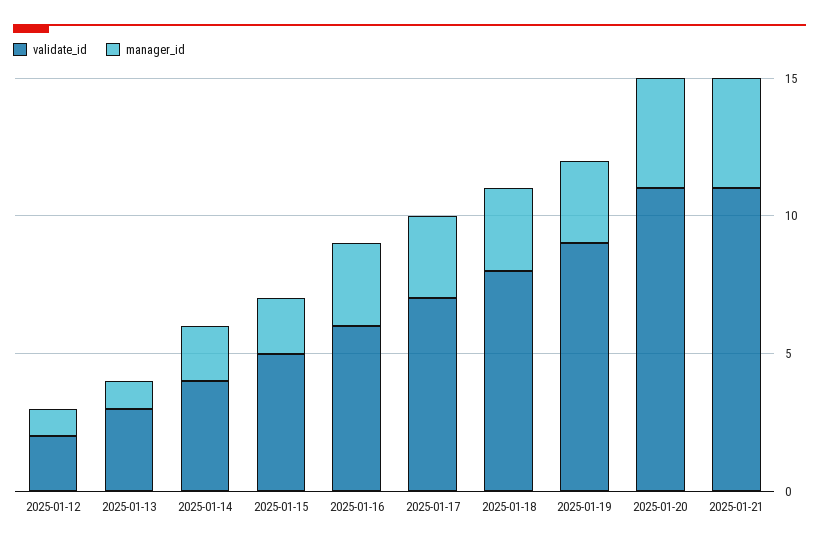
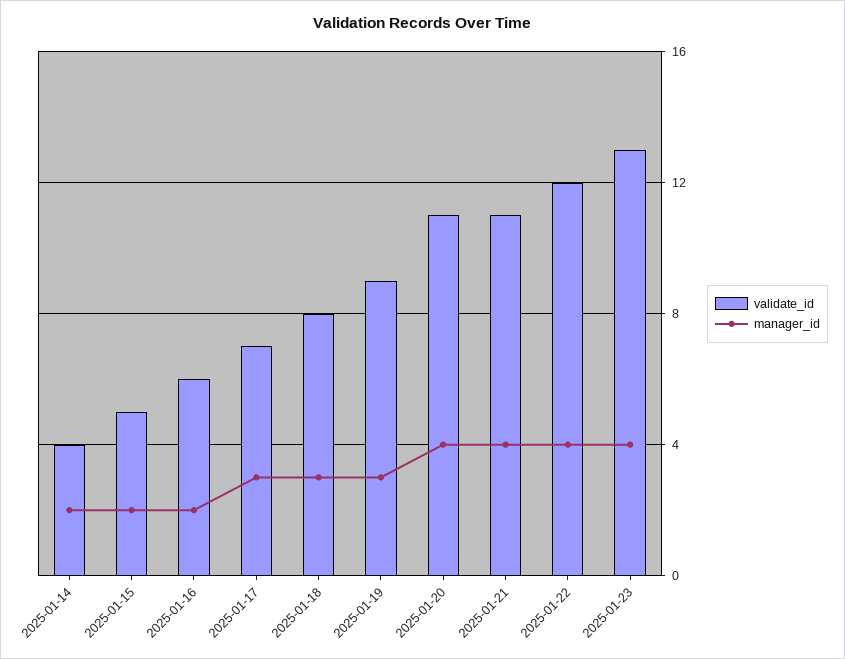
validate_id, 2025-01-12: 2 -> none
manager_id, 2025-01-12: 1 -> none
validate_id, 2025-01-13: 3 -> none
manager_id, 2025-01-13: 1 -> none
manager_id, 2025-01-16: 3 -> 2
validate_id, 2025-01-22: none -> 12
manager_id, 2025-01-22: none -> 4
validate_id, 2025-01-23: none -> 13
manager_id, 2025-01-23: none -> 4

